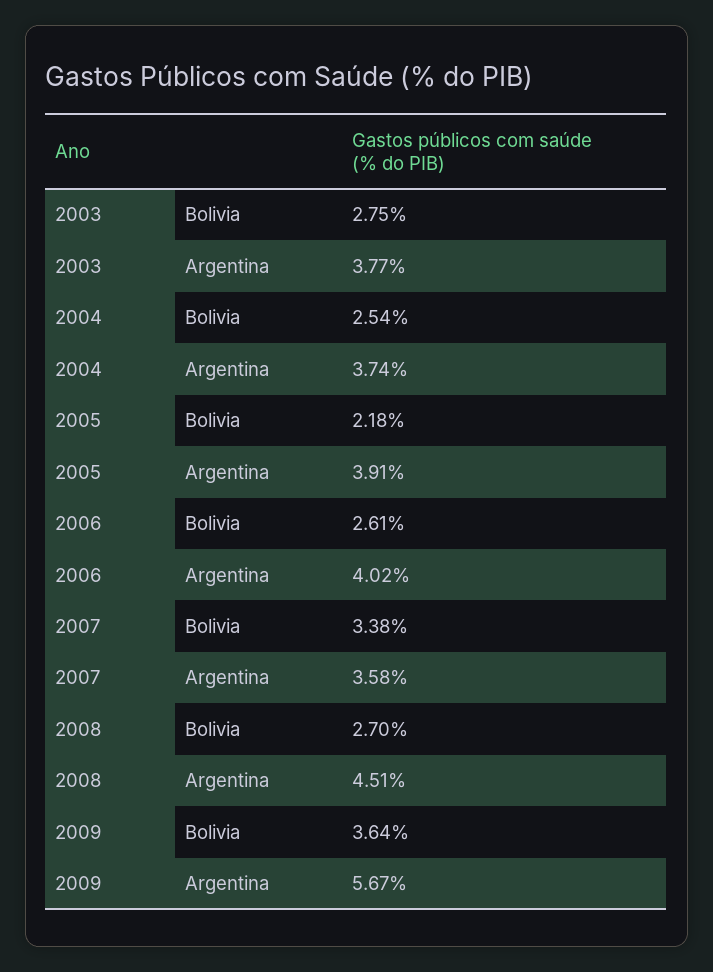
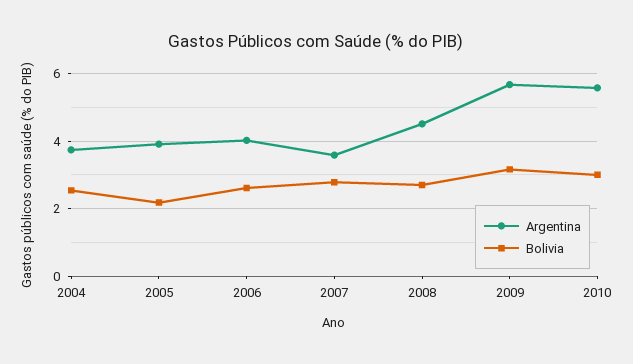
Bolivia, 2003: 2.75 -> none
Argentina, 2003: 3.77 -> none
Bolivia, 2007: 3.38 -> 2.8
Bolivia, 2009: 3.64 -> 3.2
Argentina, 2010: none -> 5.6
Bolivia, 2010: none -> 3

